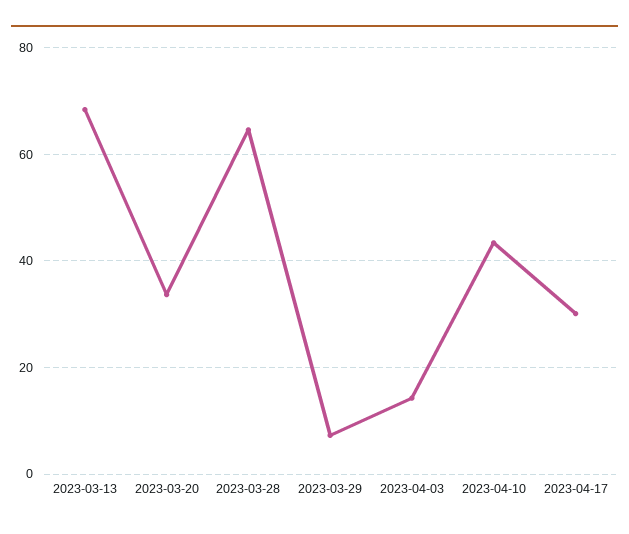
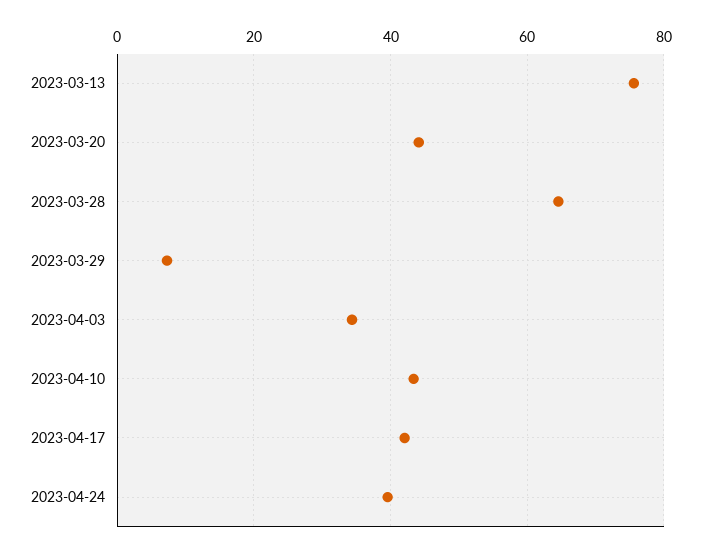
2023-03-13: 68 -> 76
2023-03-20: 34 -> 44
2023-04-03: 14 -> 34
2023-04-17: 30 -> 42
2023-04-24: none -> 40

